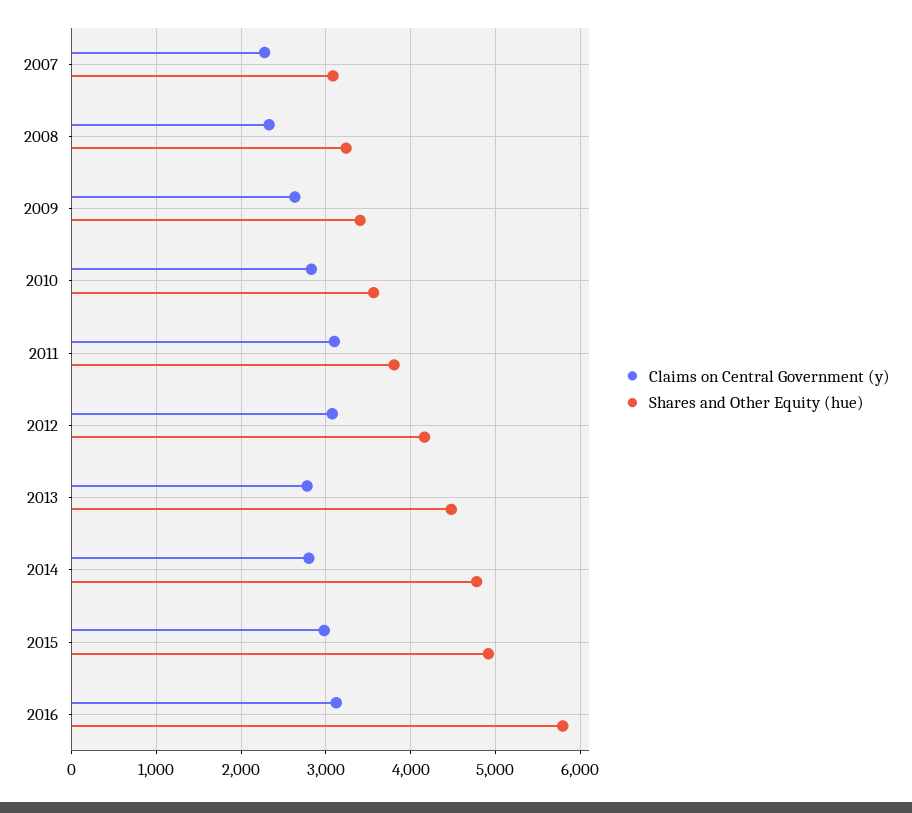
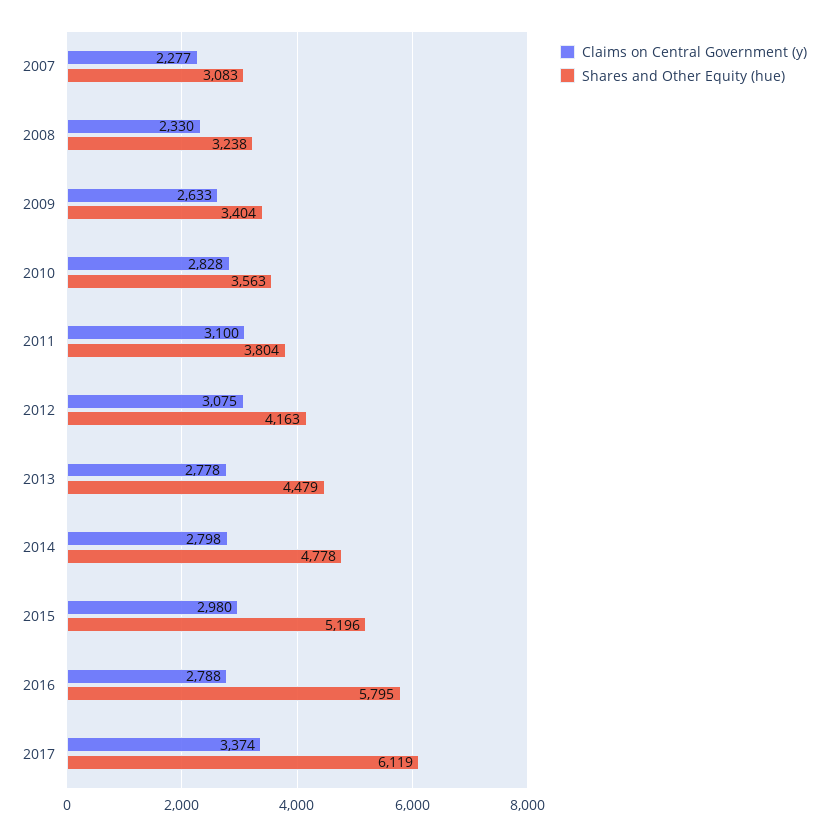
Shares and Other Equity (hue), 2015: 4900 -> 5196
Claims on Central Government (y), 2016: 3100 -> 2788
Claims on Central Government (y), 2017: none -> 3374
Shares and Other Equity (hue), 2017: none -> 6119

